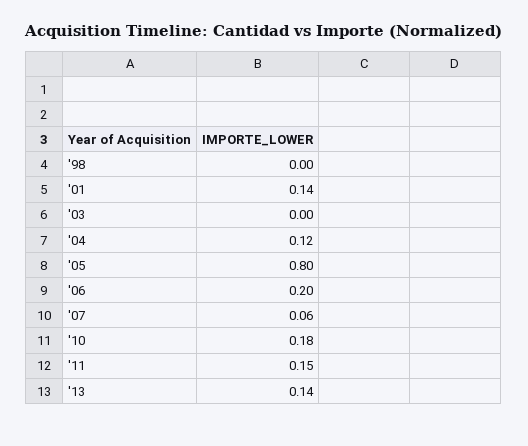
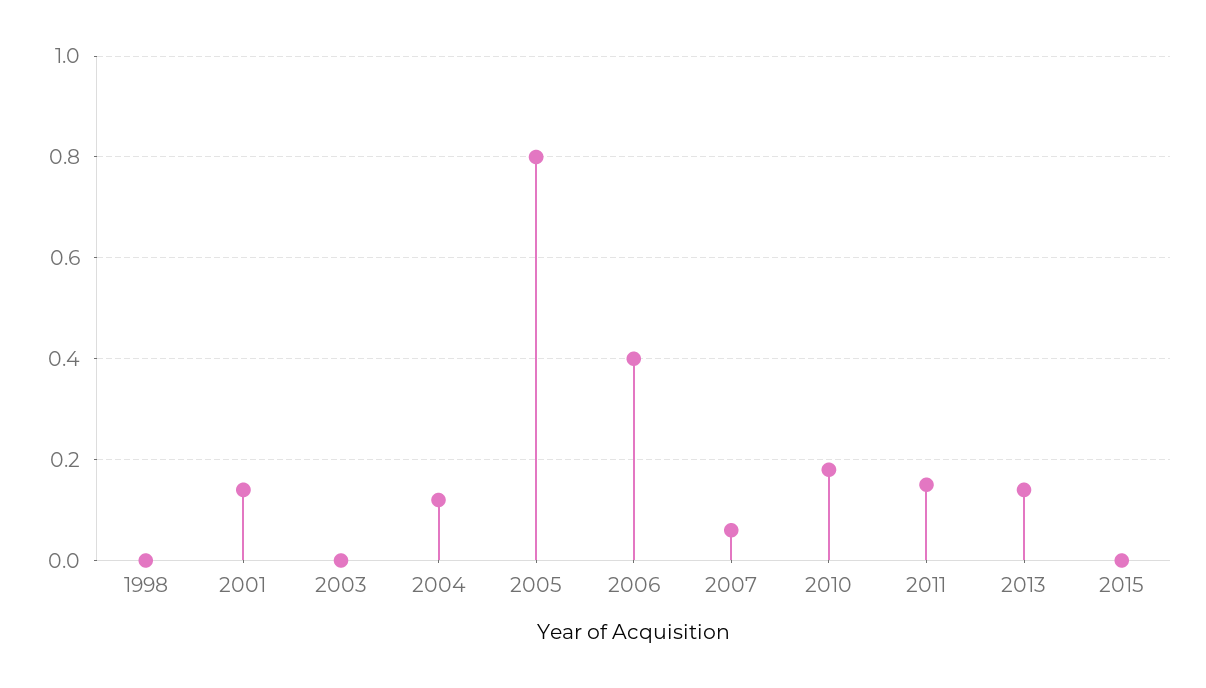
'06: 0.2 -> 0.4
2015: none -> 0

